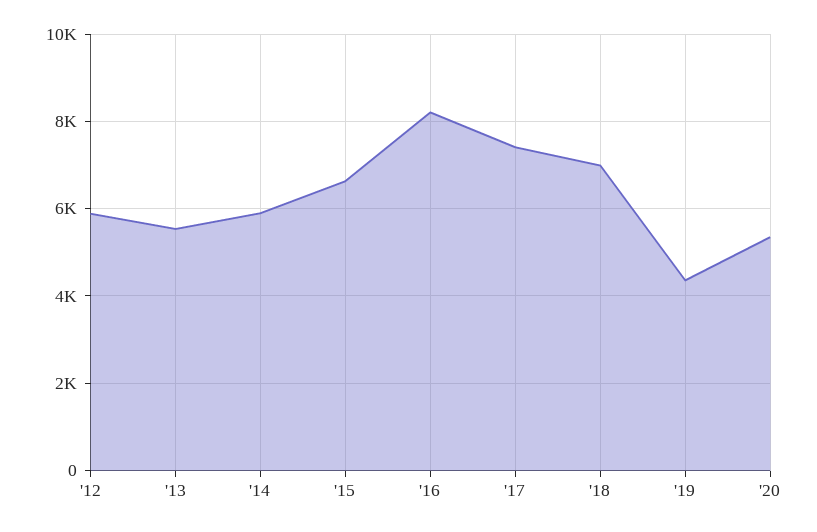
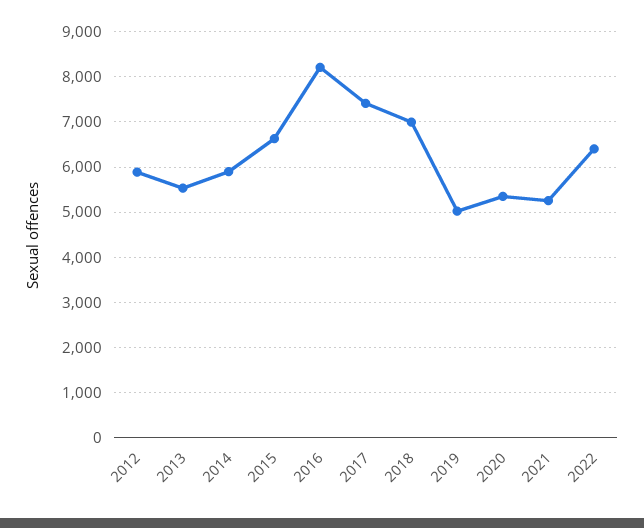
'19: 4400 -> 5000
2021: none -> 5200
2022: none -> 6400

